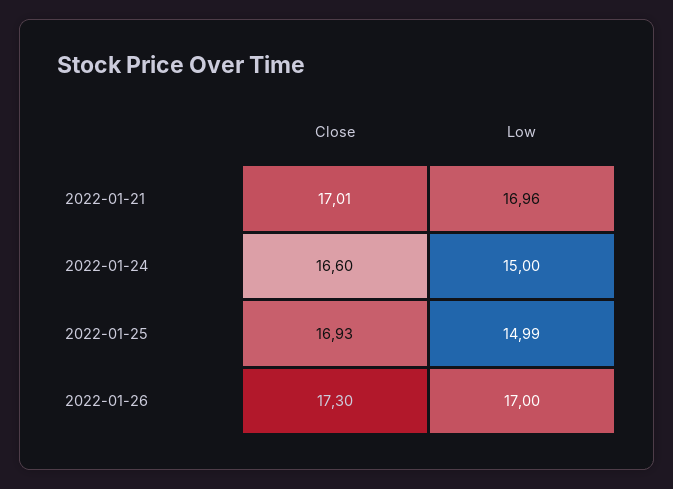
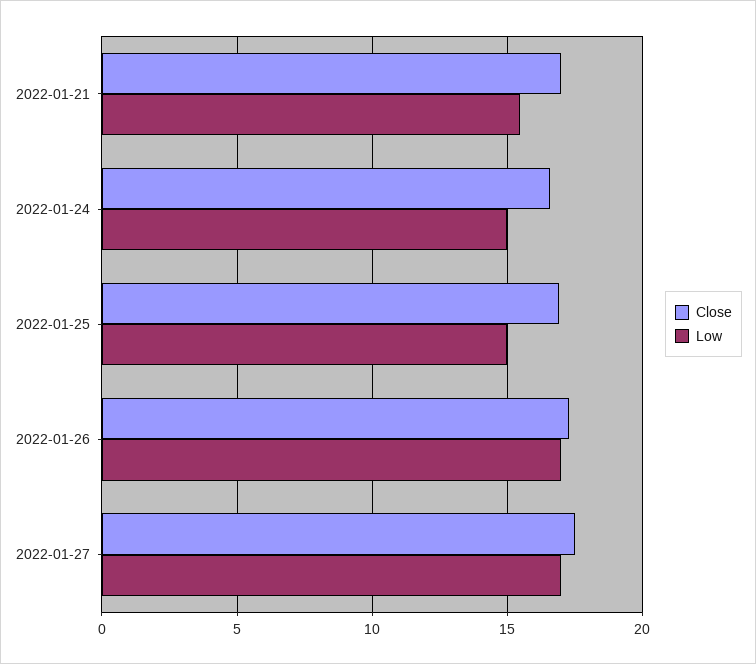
Low, 2022-01-21: 16.96 -> 15.5
Close, 2022-01-27: none -> 17.5
Low, 2022-01-27: none -> 17

